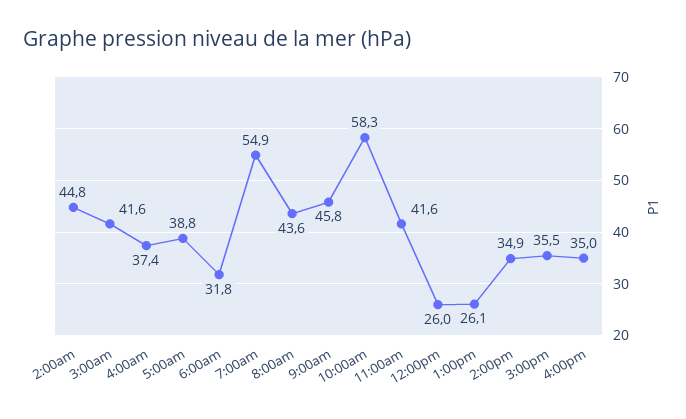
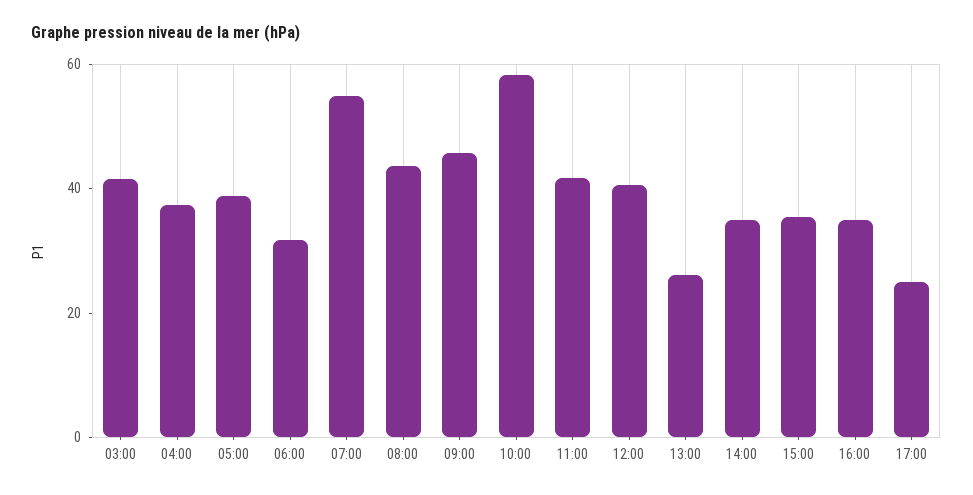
2:00am: 44.8 -> none
12:00pm: 26 -> 40
17:00: none -> 25

